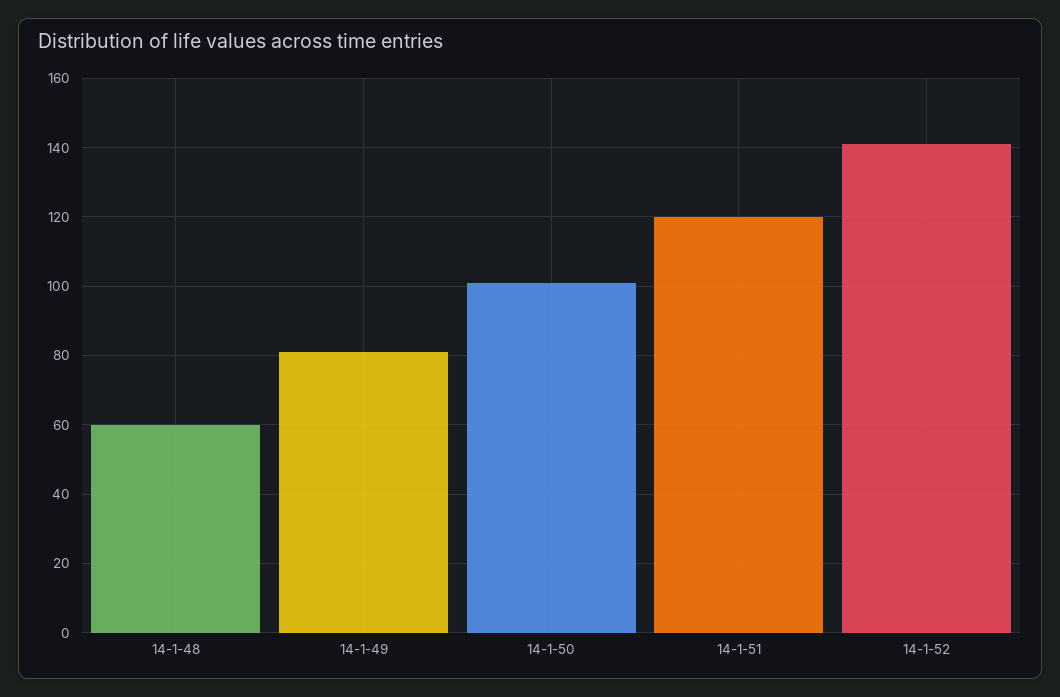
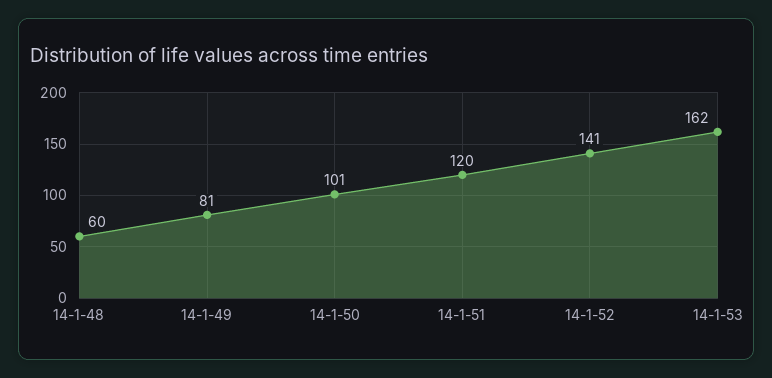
14-1-53: none -> 162

